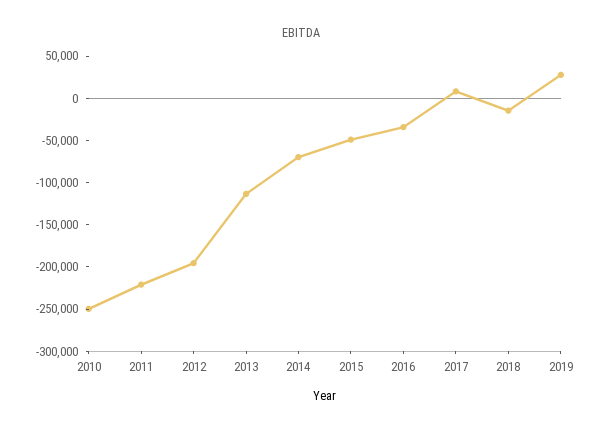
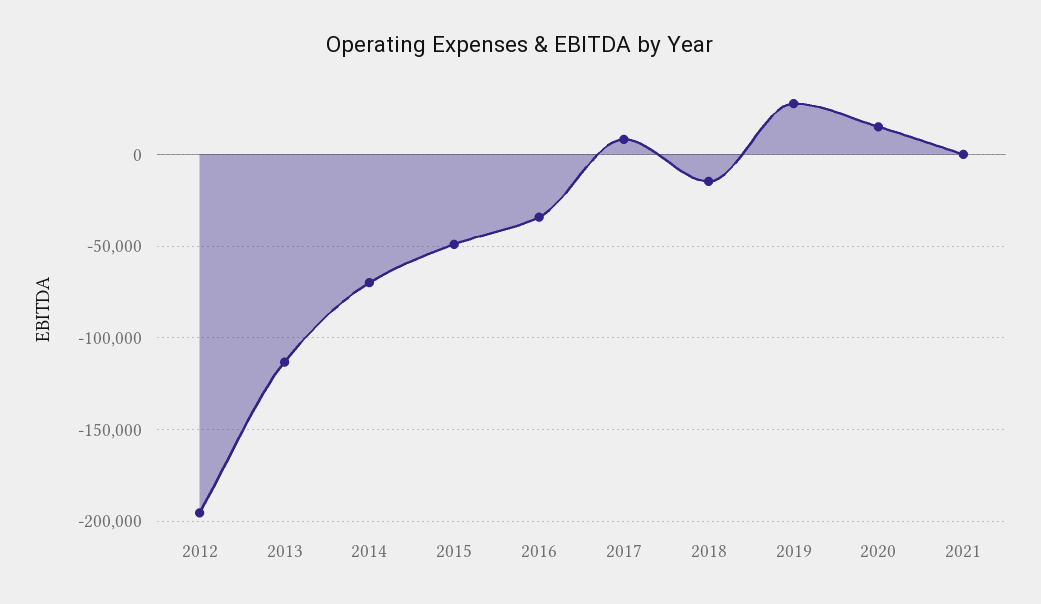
2010: -250000 -> none
2011: -220000 -> none
2020: none -> 15000
2021: none -> 0

